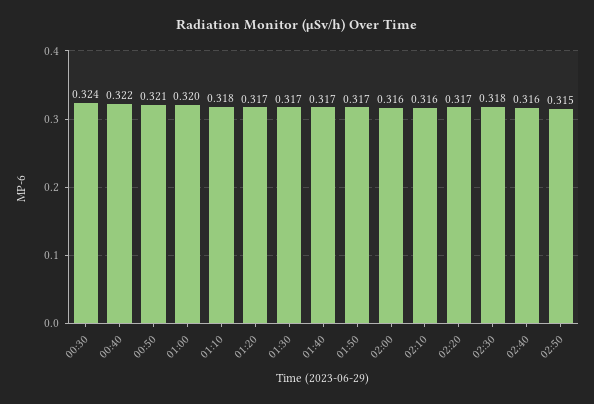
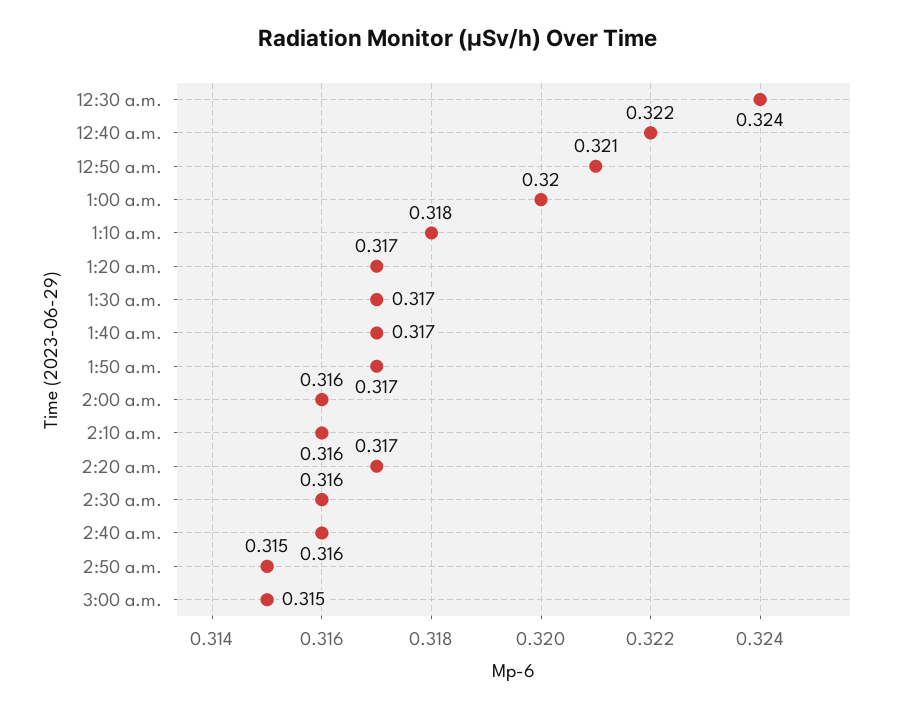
02:30: 0.318 -> 0.316
3:00 a.m.: none -> 0.315

